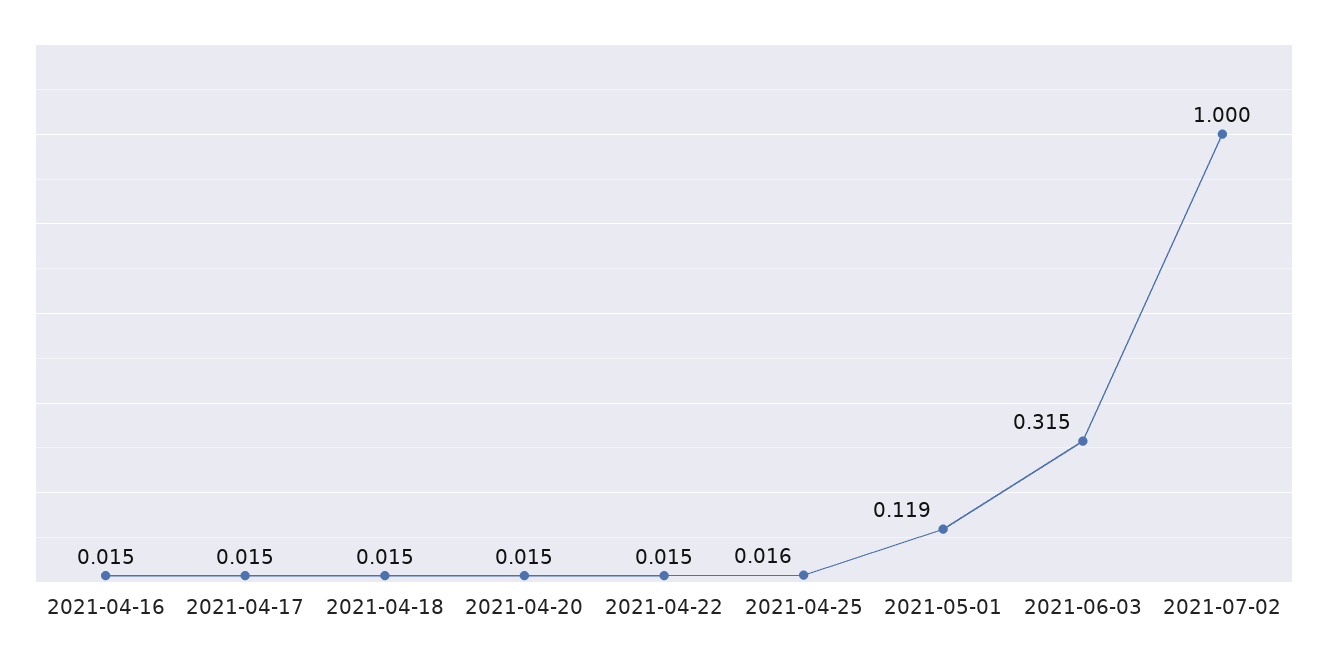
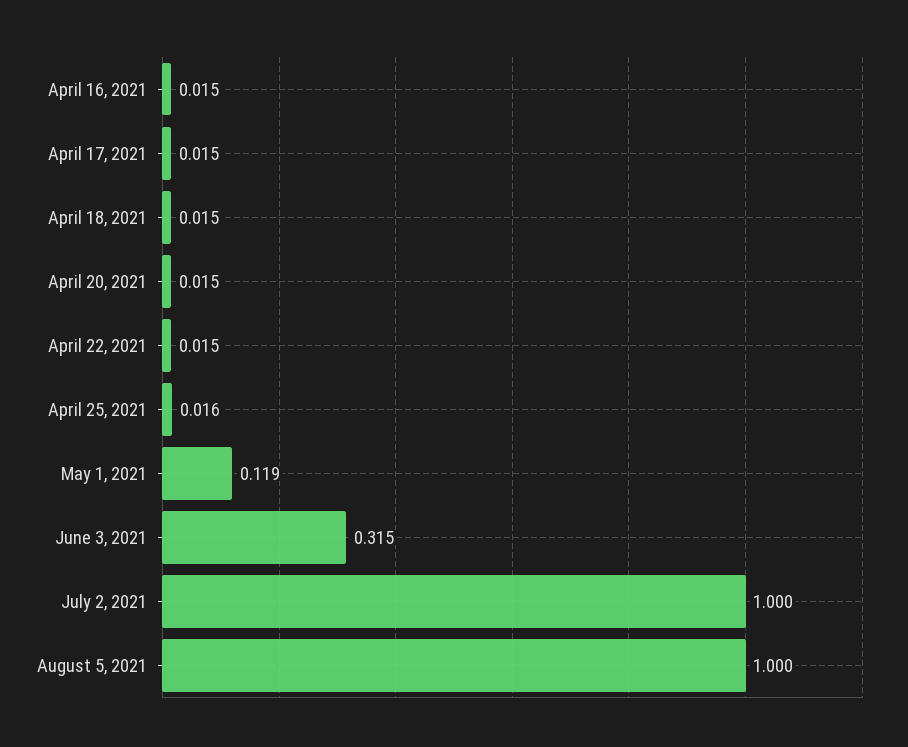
August 5, 2021: none -> 1

